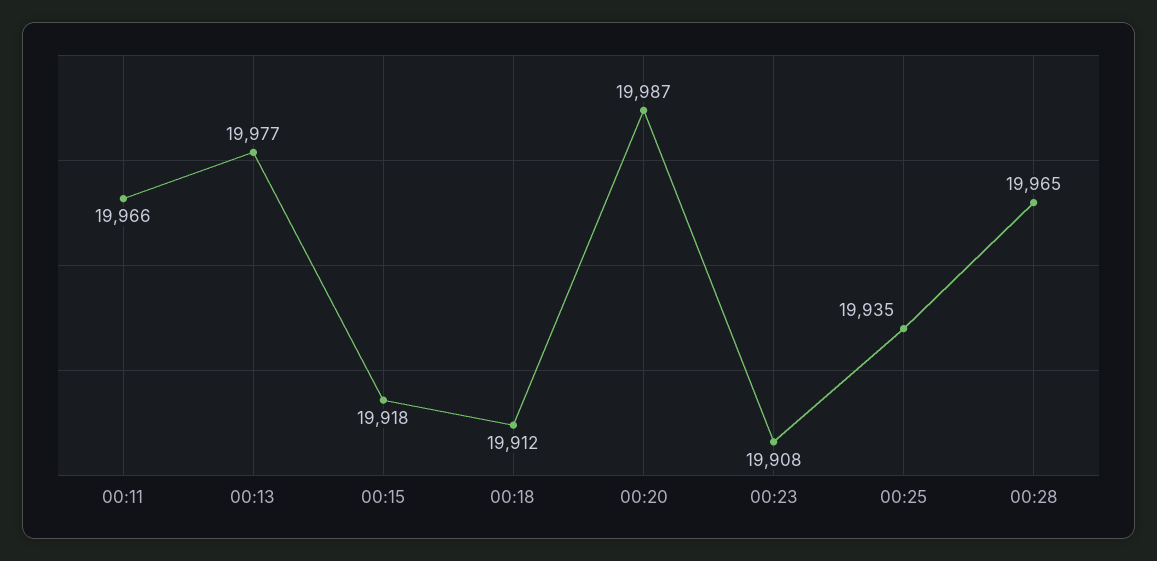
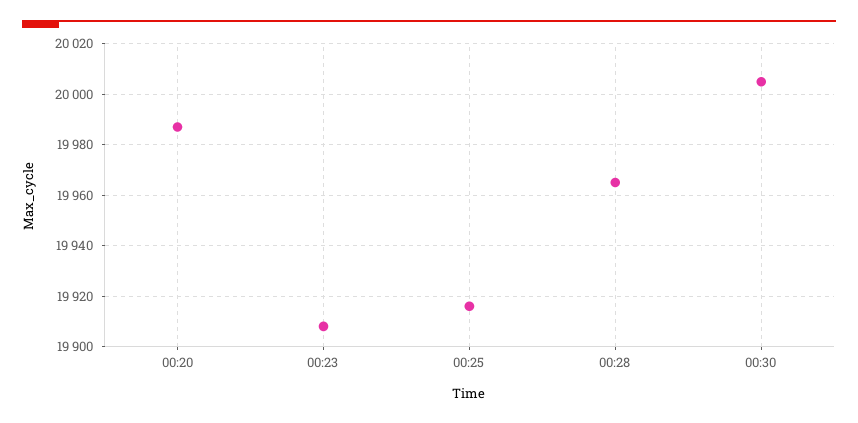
00:11: 19966 -> none
00:13: 19977 -> none
00:15: 19918 -> none
00:18: 19912 -> none
00:25: 19935 -> 19915
00:30: none -> 20005

